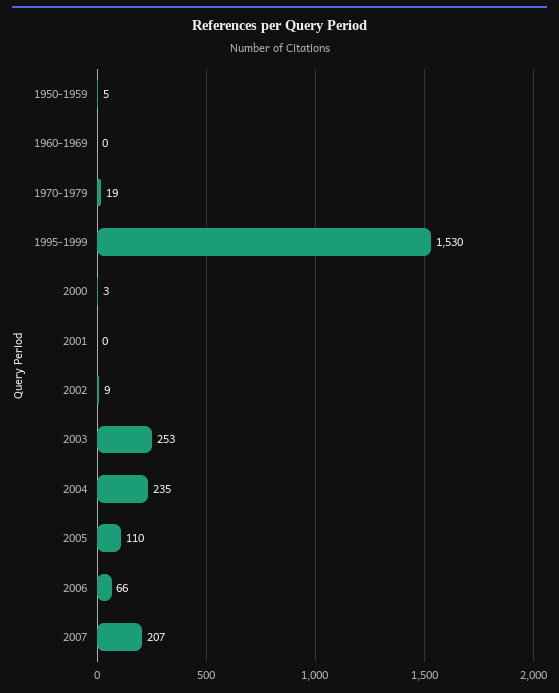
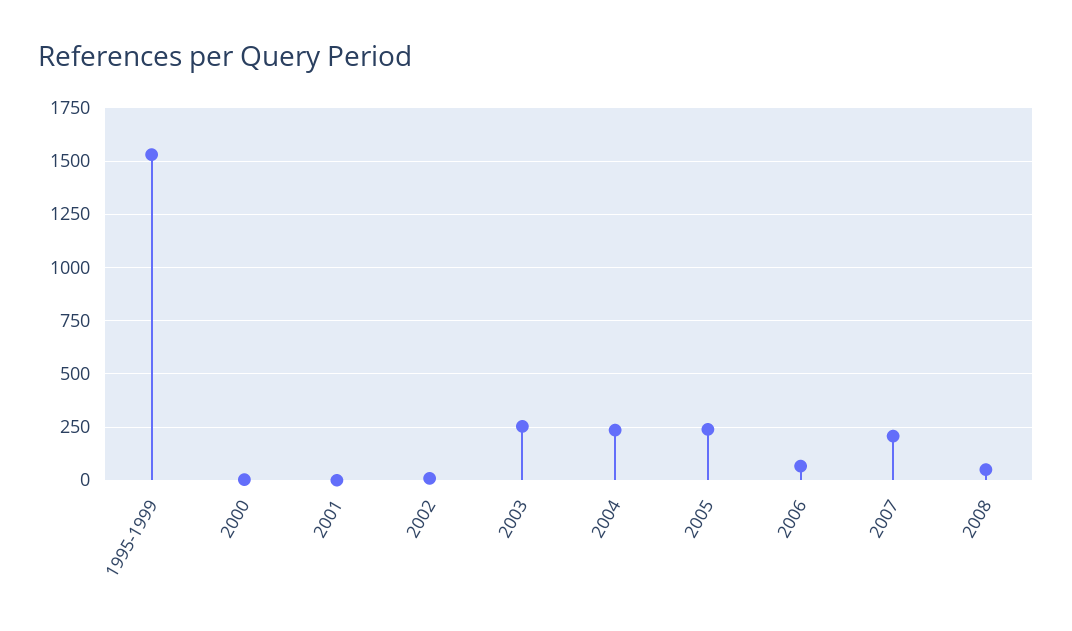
1950-1959: 5 -> none
1960-1969: 0 -> none
1970-1979: 19 -> none
2005: 110 -> 250
2008: none -> 50

